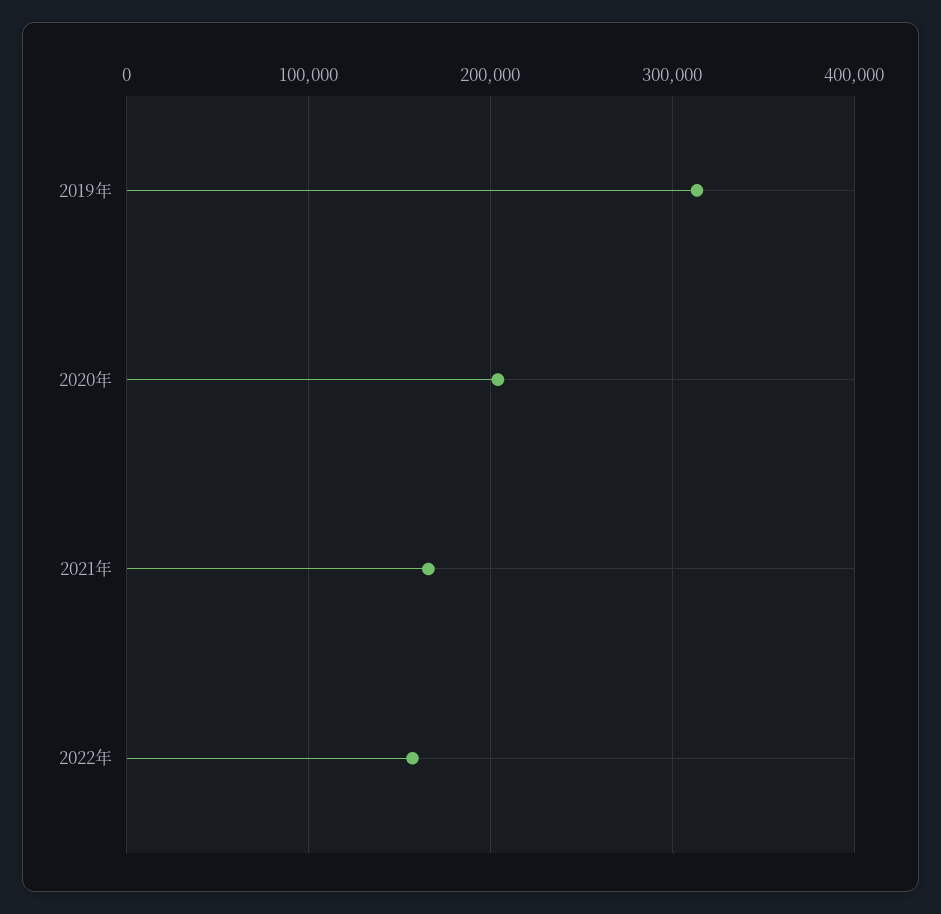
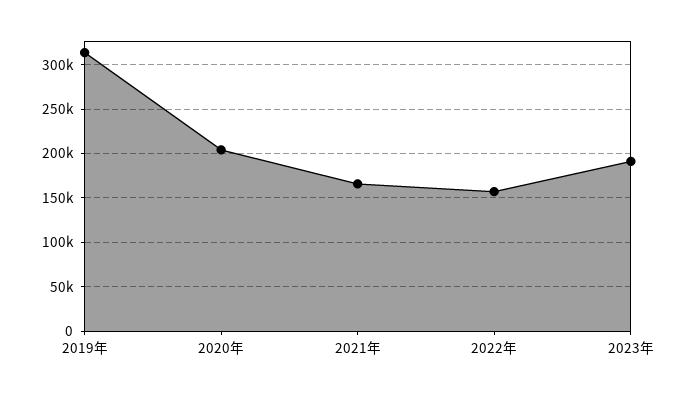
2023年: none -> 190000

